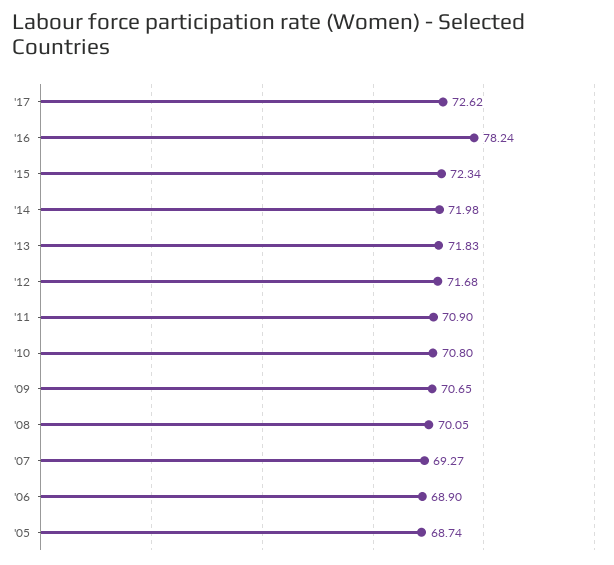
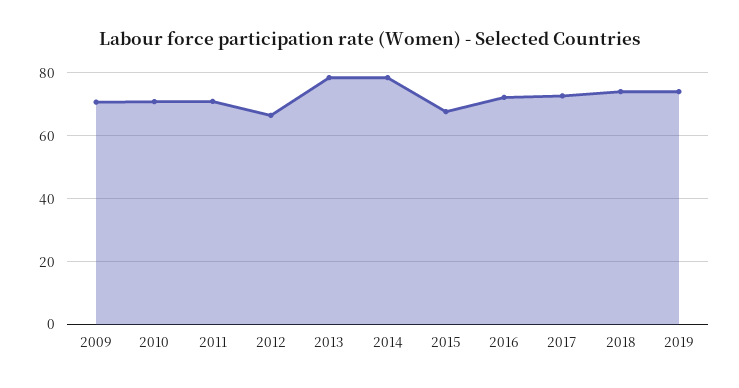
'16: 78.24 -> 72
'15: 72.34 -> 68
'14: 71.98 -> 78
'13: 71.83 -> 78
'12: 71.68 -> 66
'08: 70.05 -> none
'07: 69.27 -> none
'06: 68.9 -> none
'05: 68.74 -> none
2018: none -> 74
2019: none -> 74

